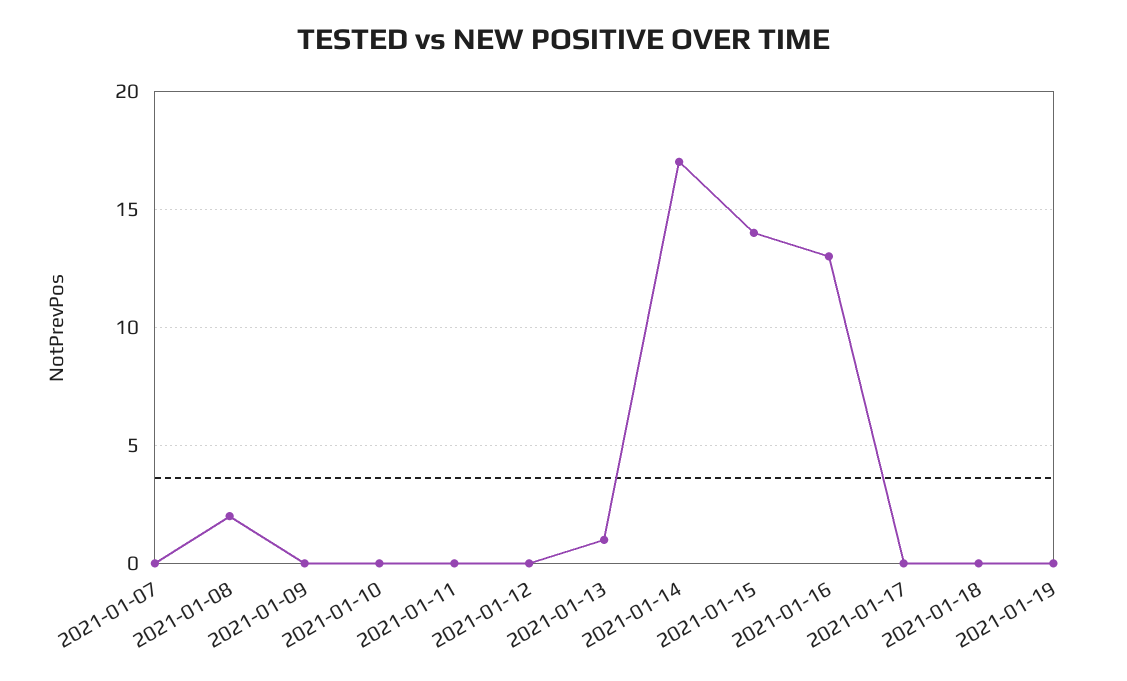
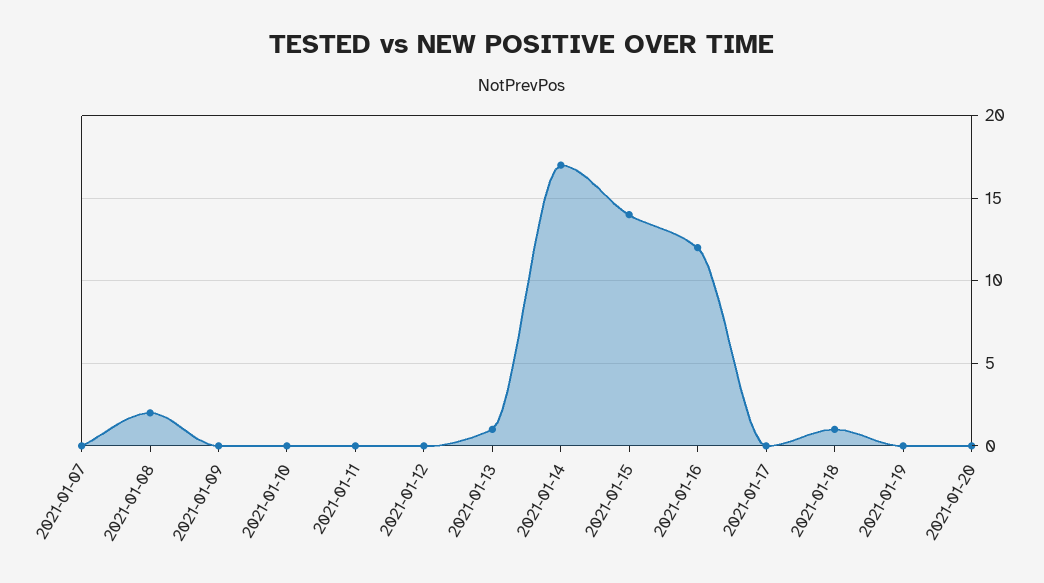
2021-01-16: 13 -> 12
2021-01-18: 0 -> 1
2021-01-20: none -> 0

